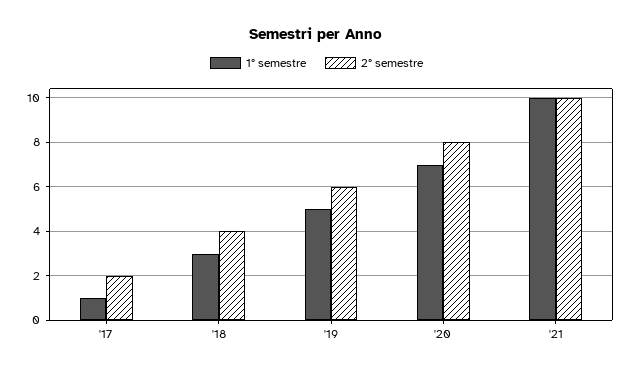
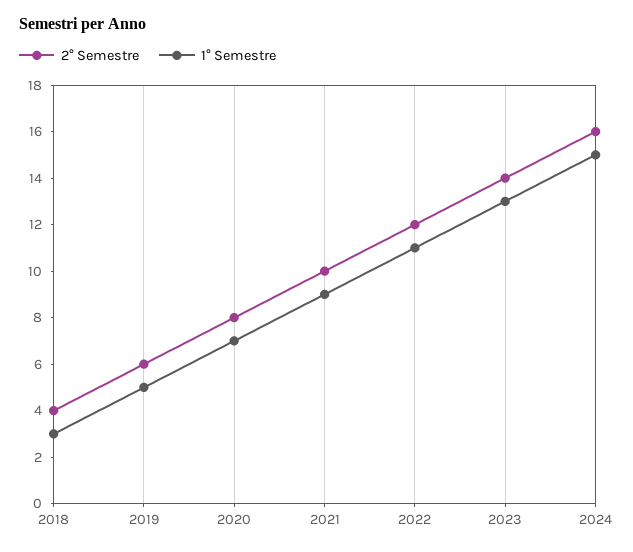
1° semestre, '17: 1 -> none
2° semestre, '17: 2 -> none
1° semestre, '21: 10 -> 9
2° semestre, 2022: none -> 12
1° semestre, 2022: none -> 11
2° semestre, 2023: none -> 14
1° semestre, 2023: none -> 13
2° semestre, 2024: none -> 16
1° semestre, 2024: none -> 15

